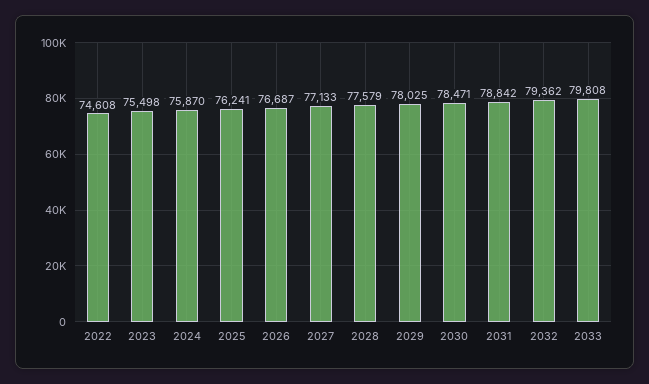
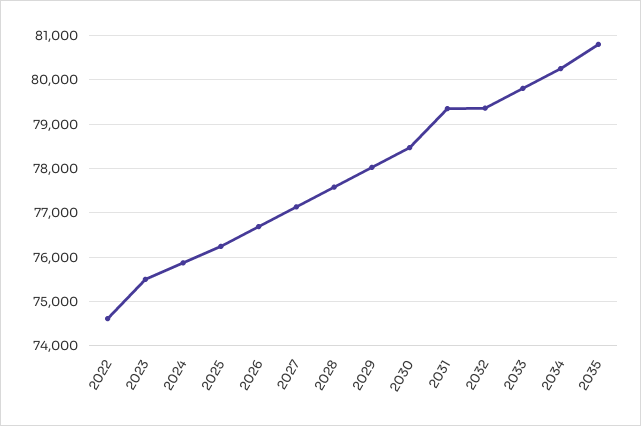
2031: 78842 -> 79400
2034: none -> 80200
2035: none -> 80800

